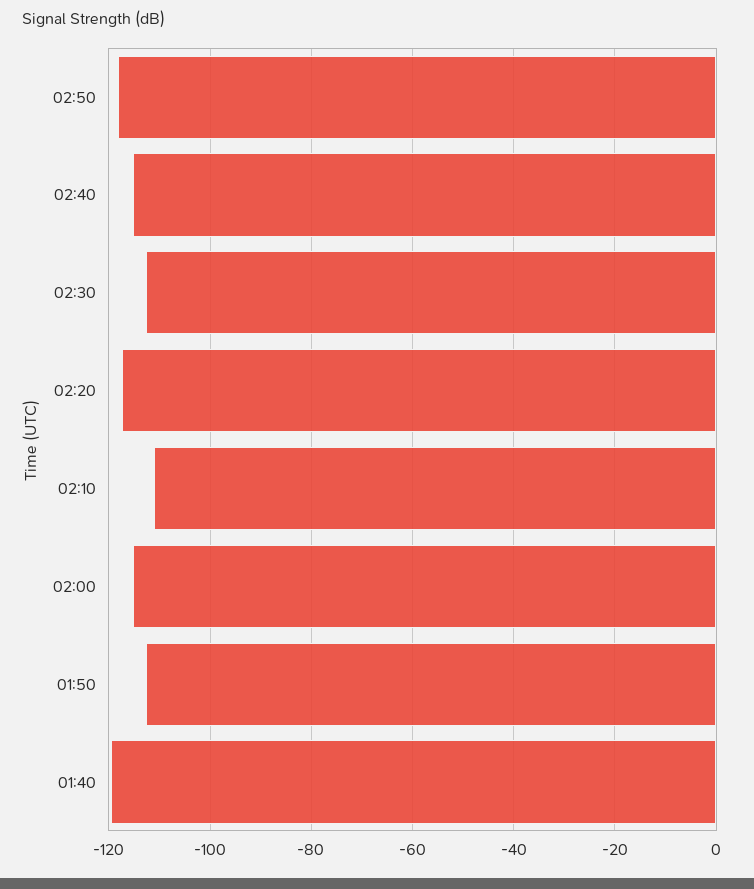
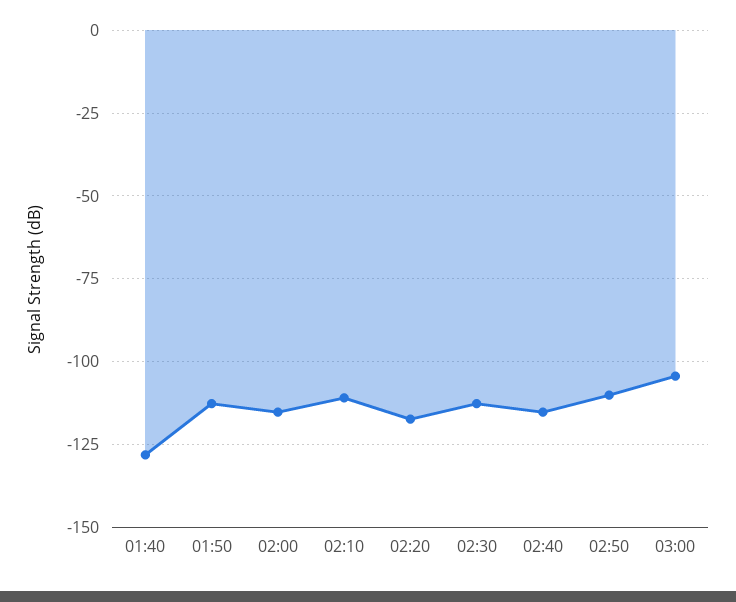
02:50: -118 -> -110
01:40: -120 -> -127.5
03:00: none -> -105

